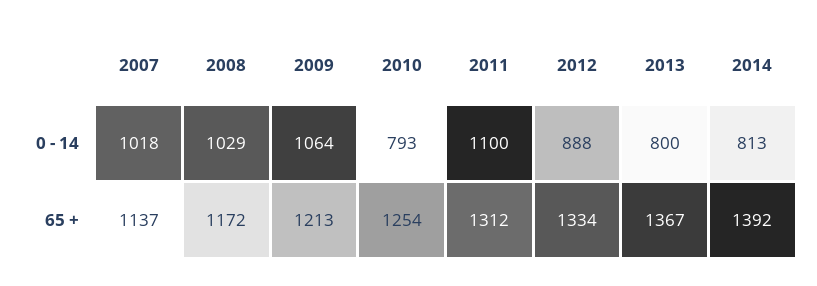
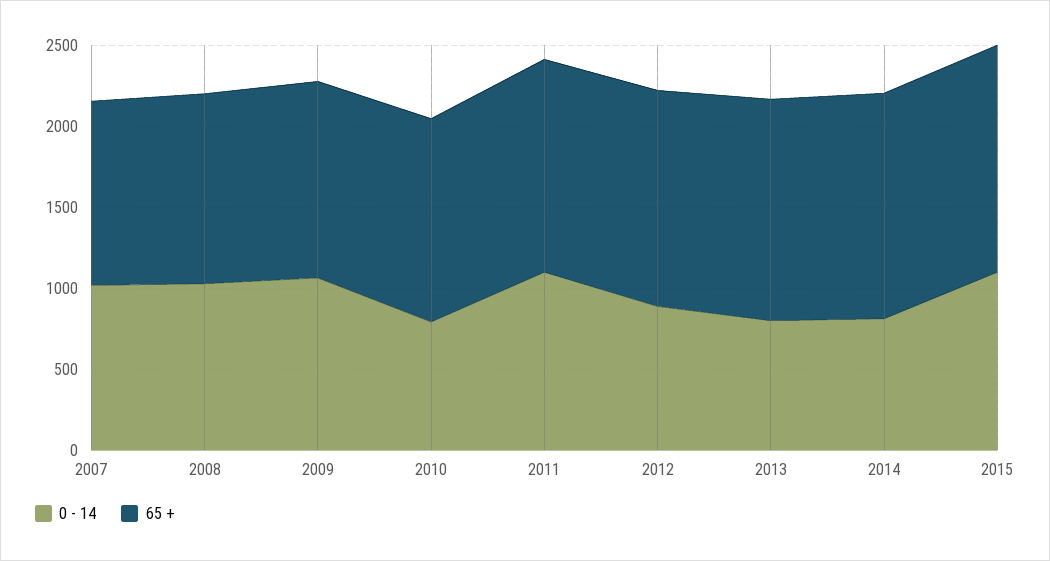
0 - 14, 2015: none -> 1100
65 +, 2015: none -> 1400

